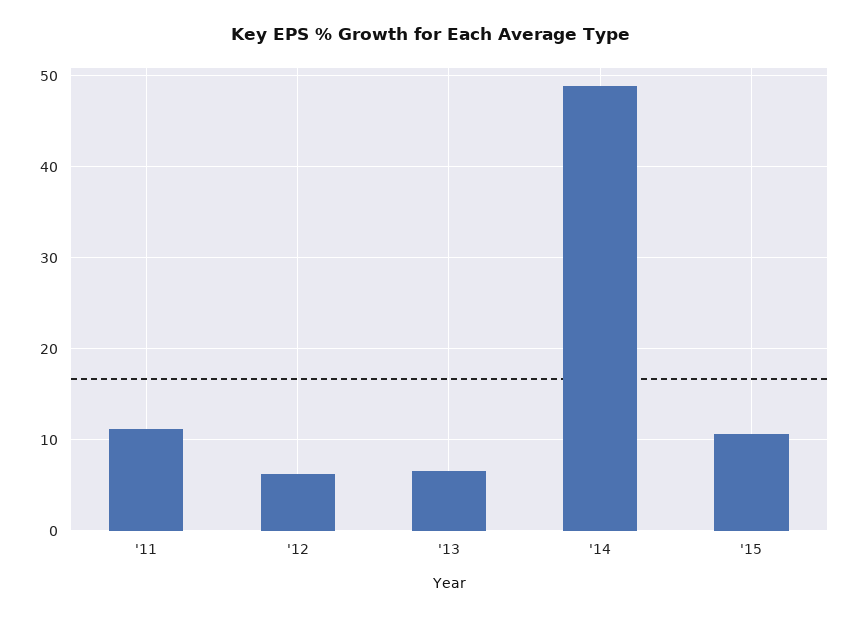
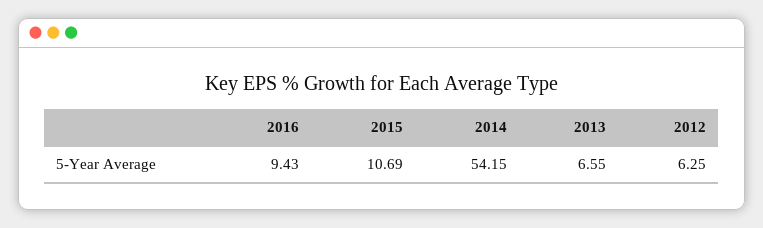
'11: 11 -> none
'14: 49 -> 54.15
2016: none -> 9.43

